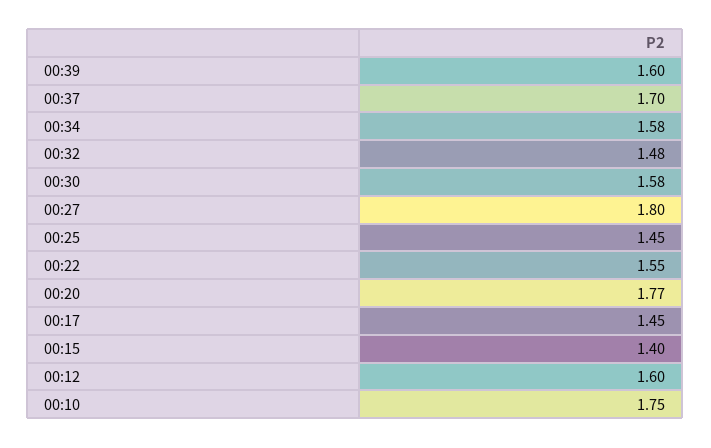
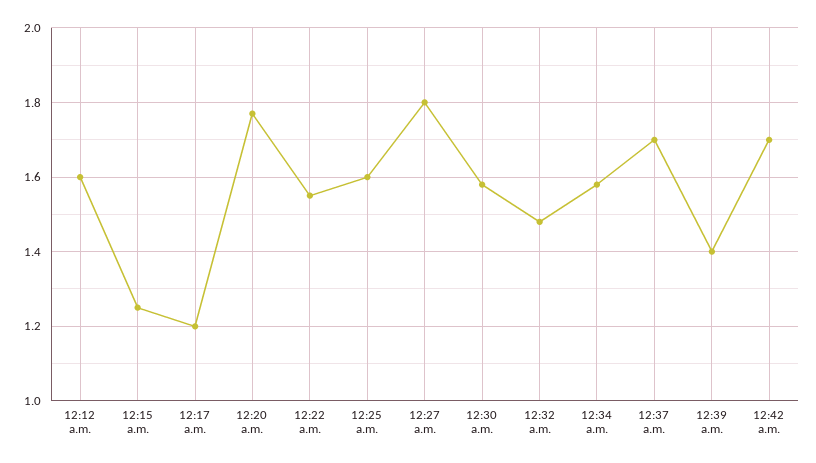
00:39: 1.6 -> 1.4
00:25: 1.45 -> 1.6
00:17: 1.45 -> 1.2
00:15: 1.4 -> 1.25
00:10: 1.75 -> none
12:42 a.m.: none -> 1.7

